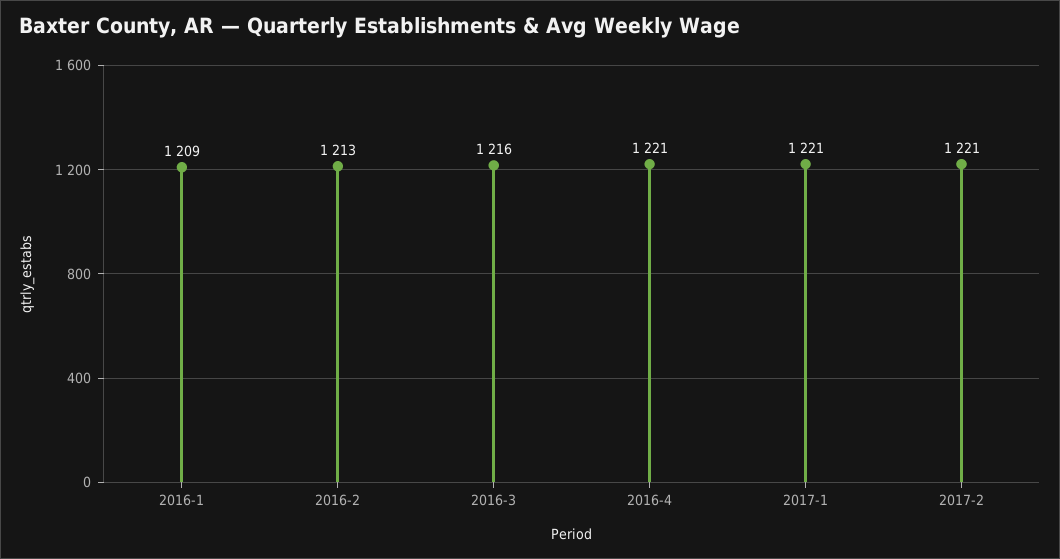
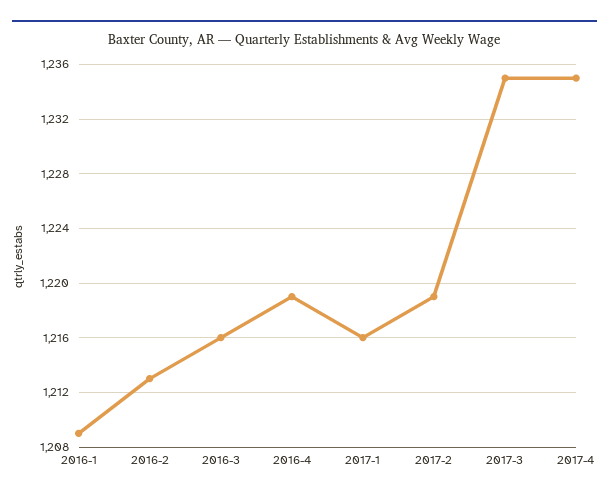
2016-4: 1221 -> 1219
2017-1: 1221 -> 1216
2017-2: 1221 -> 1219
2017-3: none -> 1235
2017-4: none -> 1235

